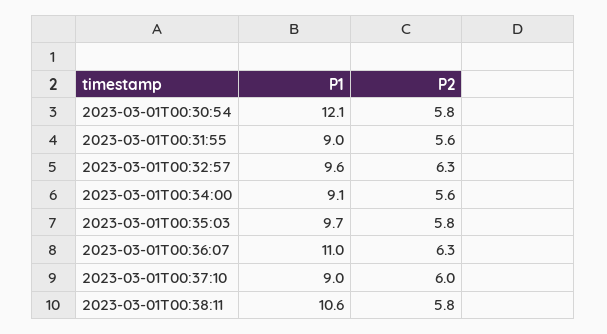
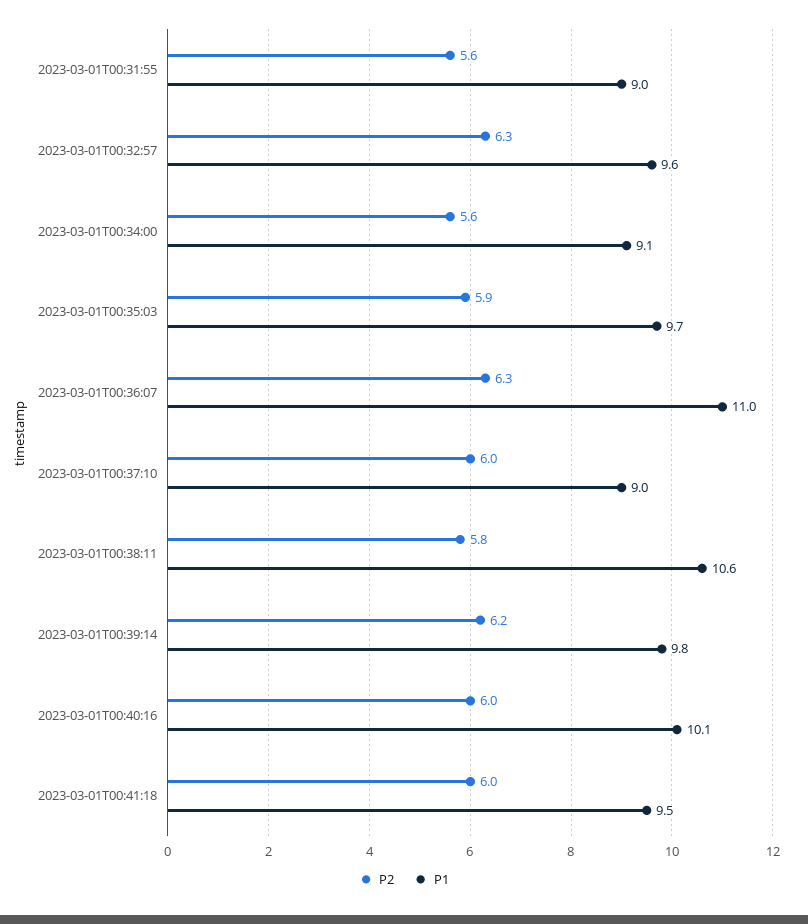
P1, 2023-03-01T00:30:54: 12.1 -> none
P2, 2023-03-01T00:30:54: 5.8 -> none
P2, 2023-03-01T00:35:03: 5.8 -> 5.9
P2, 2023-03-01T00:39:14: none -> 6.2
P1, 2023-03-01T00:39:14: none -> 9.8
P2, 2023-03-01T00:40:16: none -> 6
P1, 2023-03-01T00:40:16: none -> 10.1
P2, 2023-03-01T00:41:18: none -> 6
P1, 2023-03-01T00:41:18: none -> 9.5

